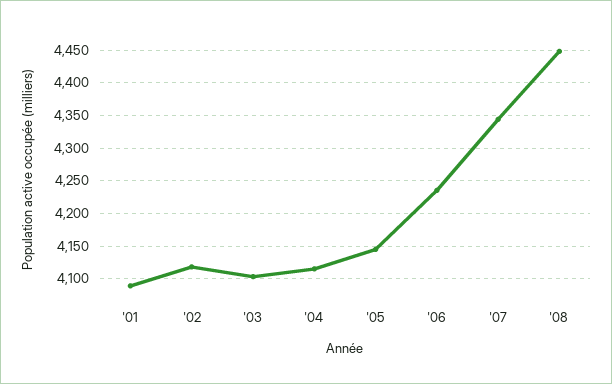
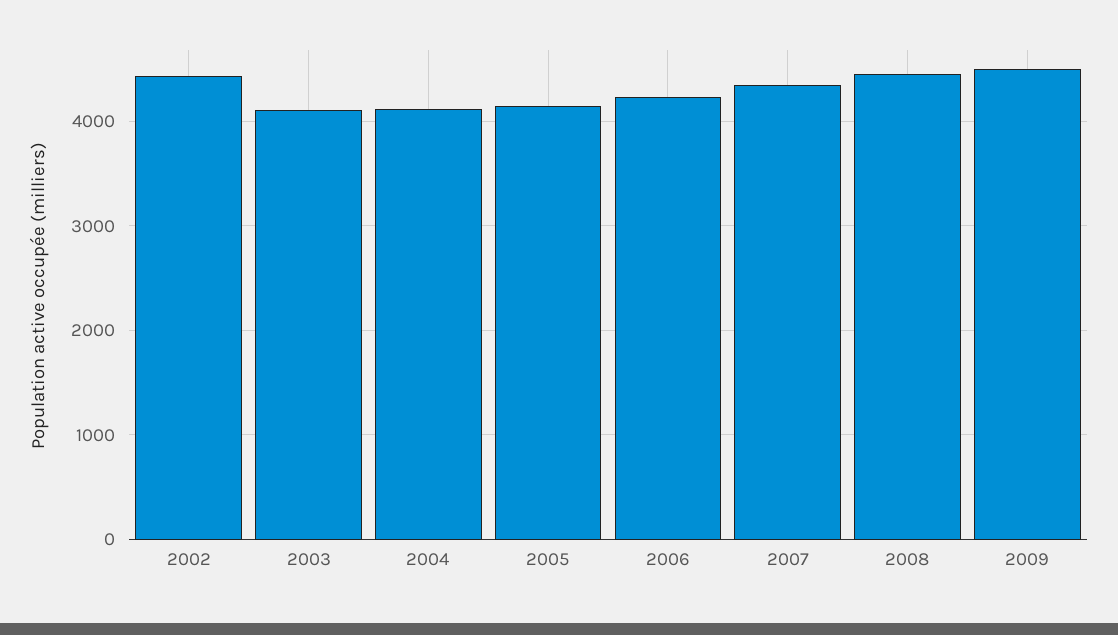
'01: 4090 -> none
'02: 4120 -> 4400
2009: none -> 4500

